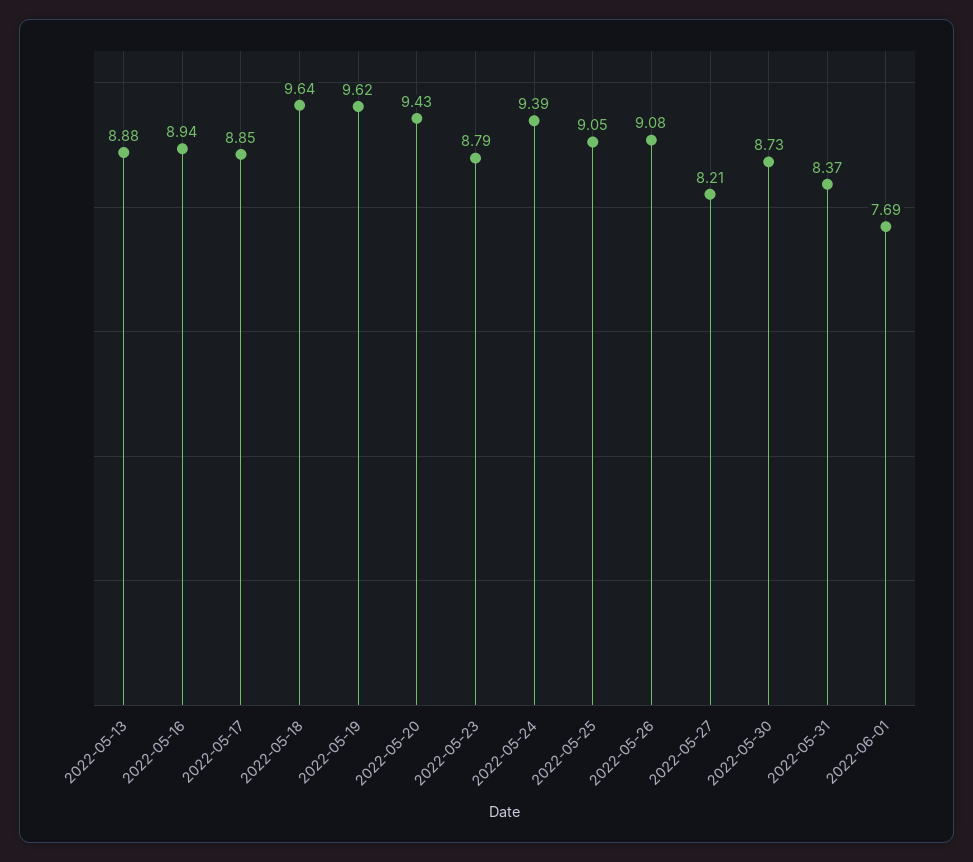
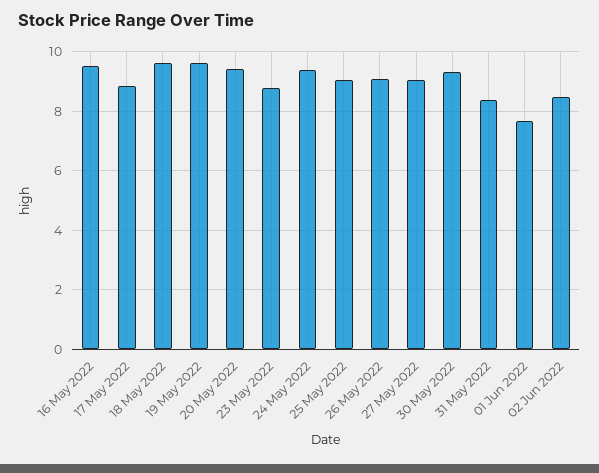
2022-05-13: 8.88 -> none
2022-05-16: 8.94 -> 9.5
2022-05-27: 8.21 -> 9
2022-05-30: 8.73 -> 9.25
02 Jun 2022: none -> 8.5

